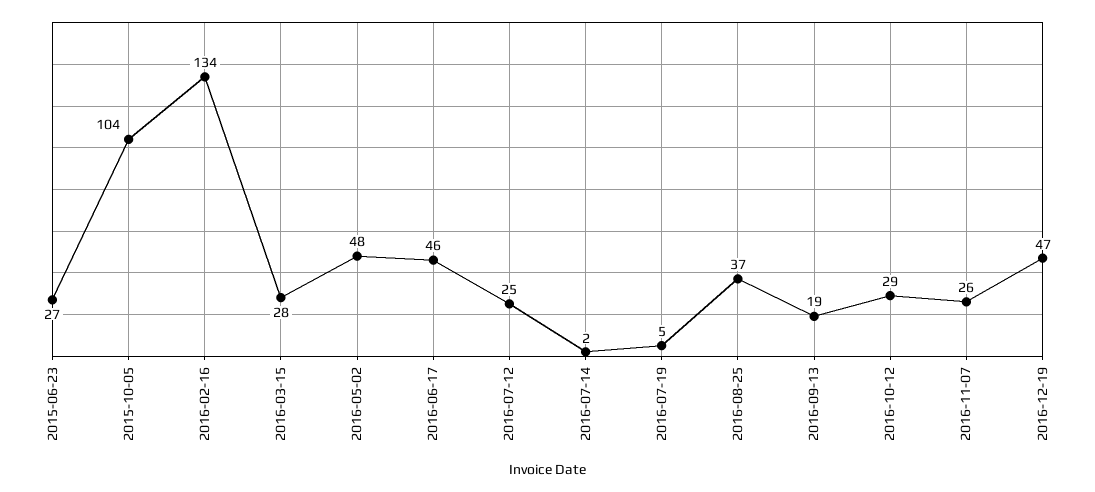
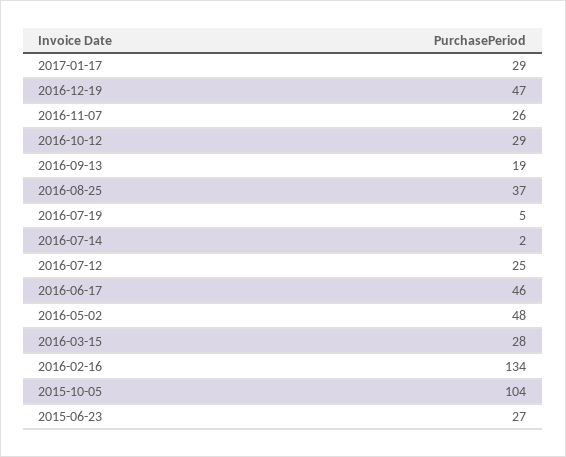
2017-01-17: none -> 29

